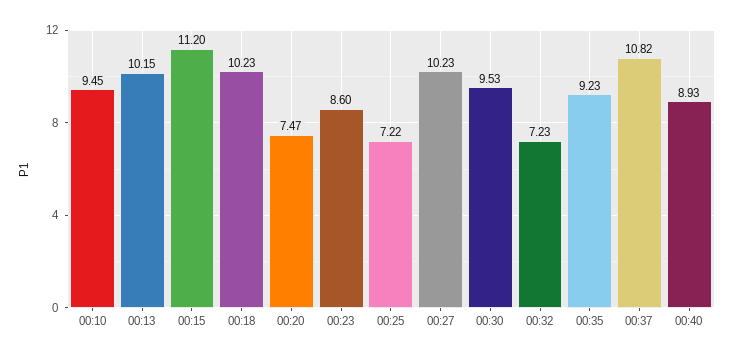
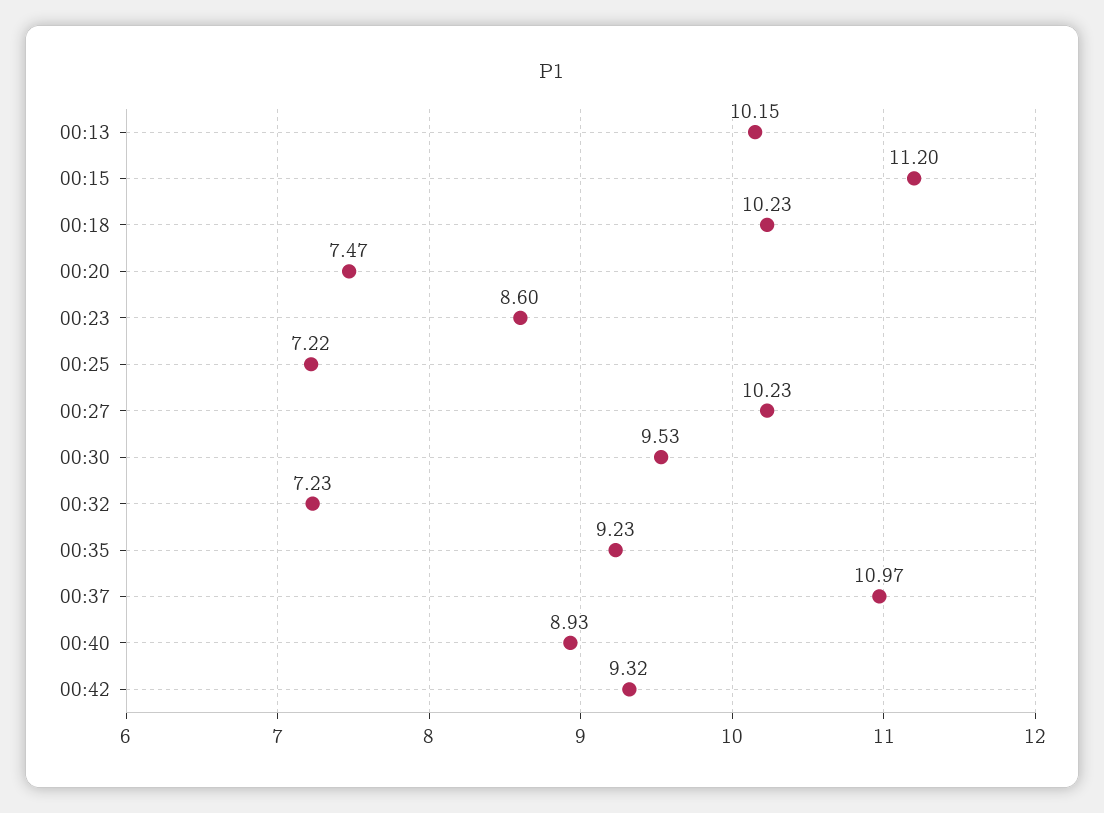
00:10: 9.45 -> none
00:37: 10.82 -> 10.97
00:42: none -> 9.32

